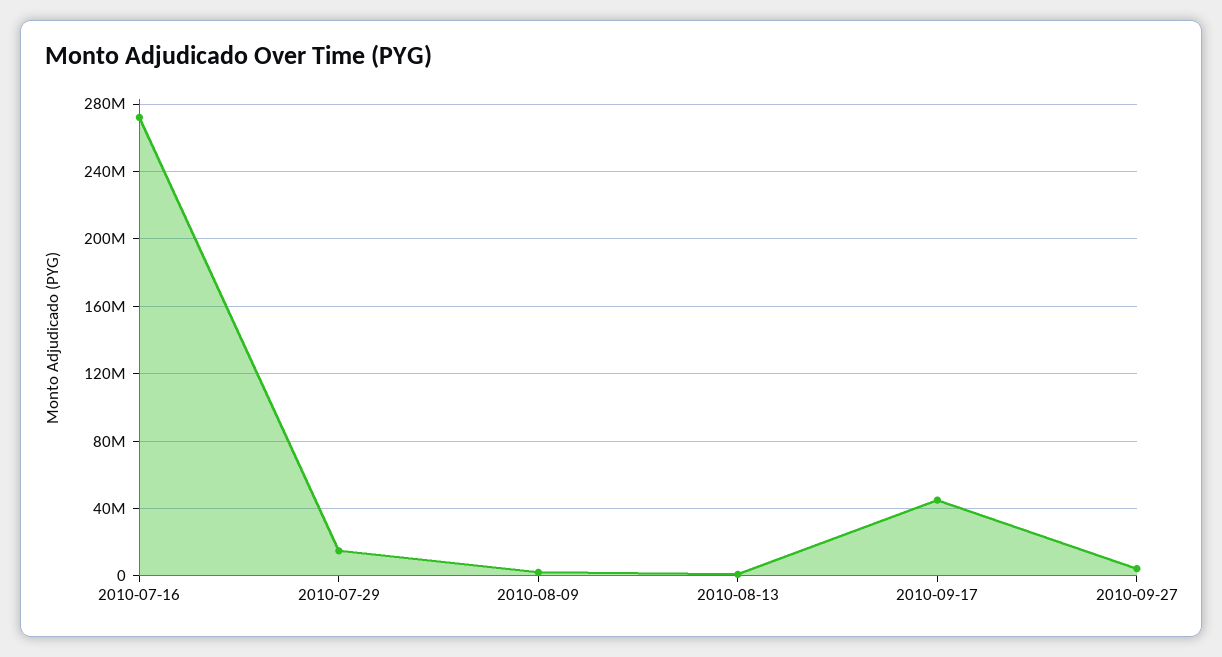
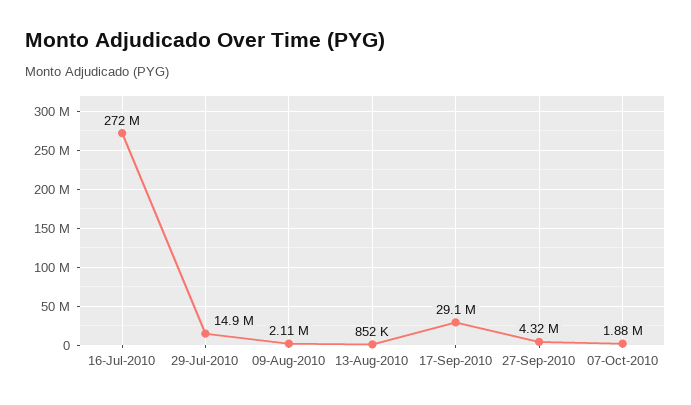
2010-09-17: 45000000 -> 29100000
07-Oct-2010: none -> 1880000

